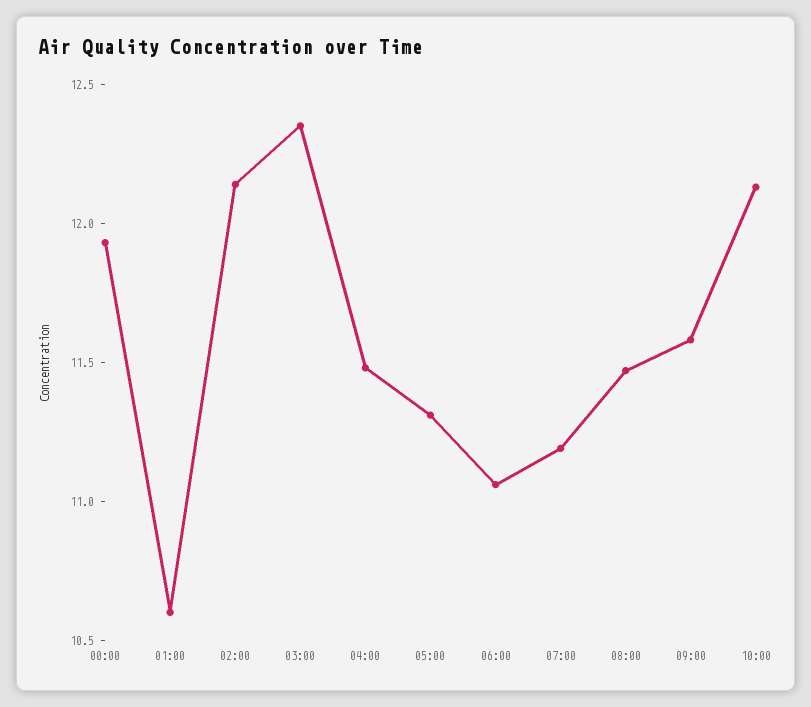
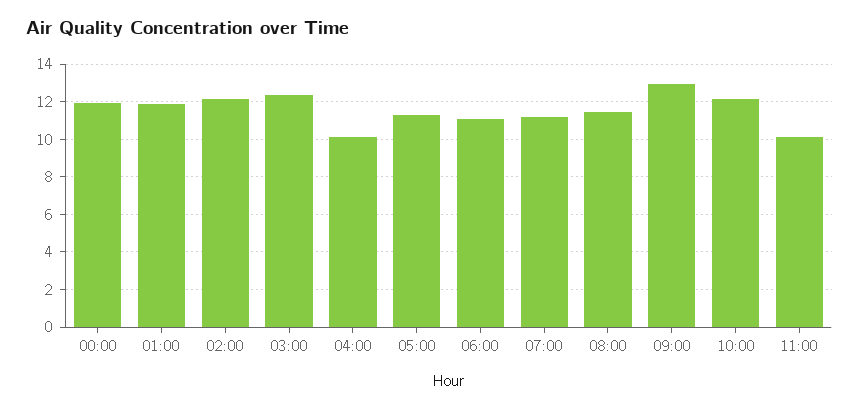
01:00: 10.6 -> 12
04:00: 11.5 -> 10
09:00: 11.6 -> 13
11:00: none -> 10

